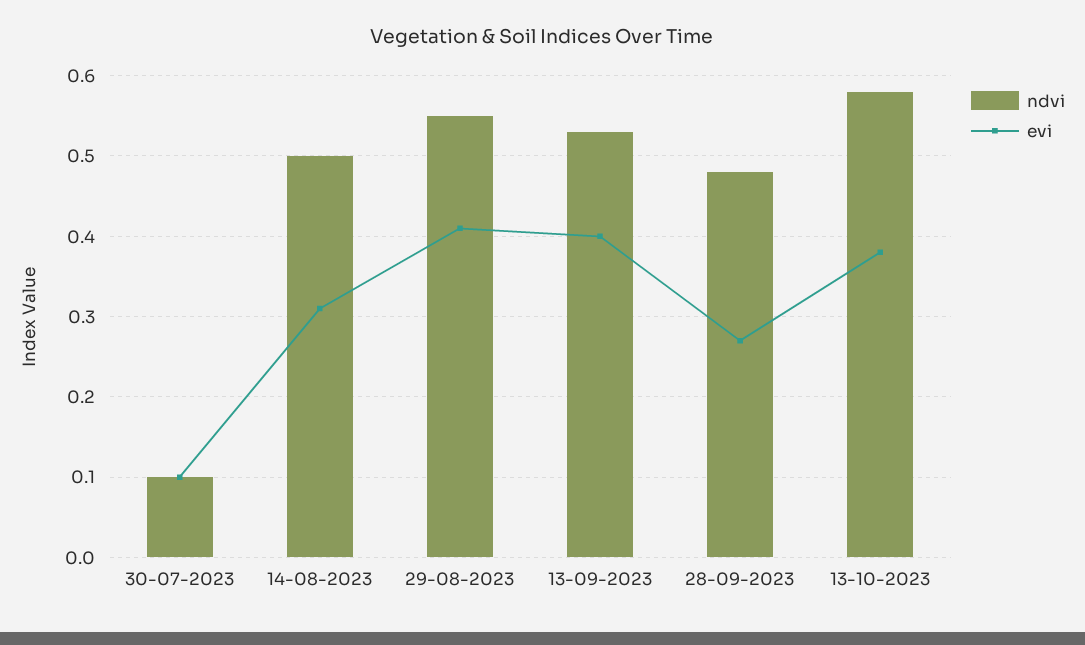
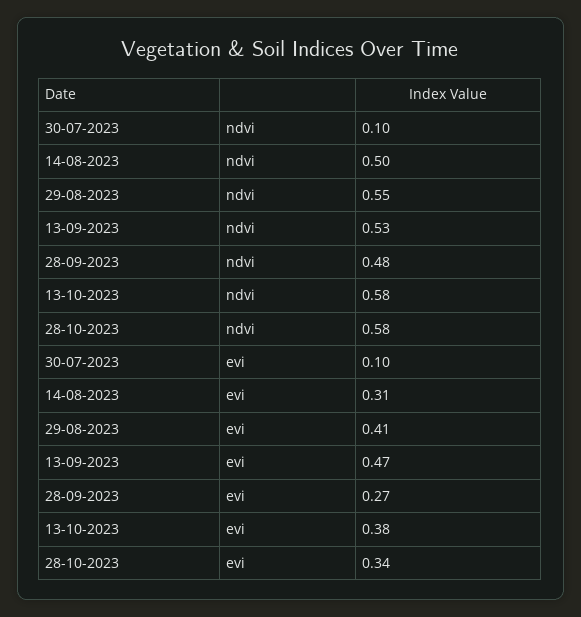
evi, 13-09-2023: 0.4 -> 0.47
ndvi, 28-10-2023: none -> 0.58
evi, 28-10-2023: none -> 0.34

